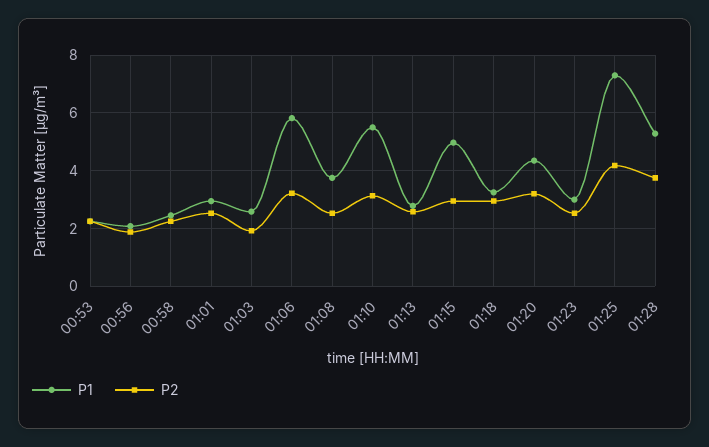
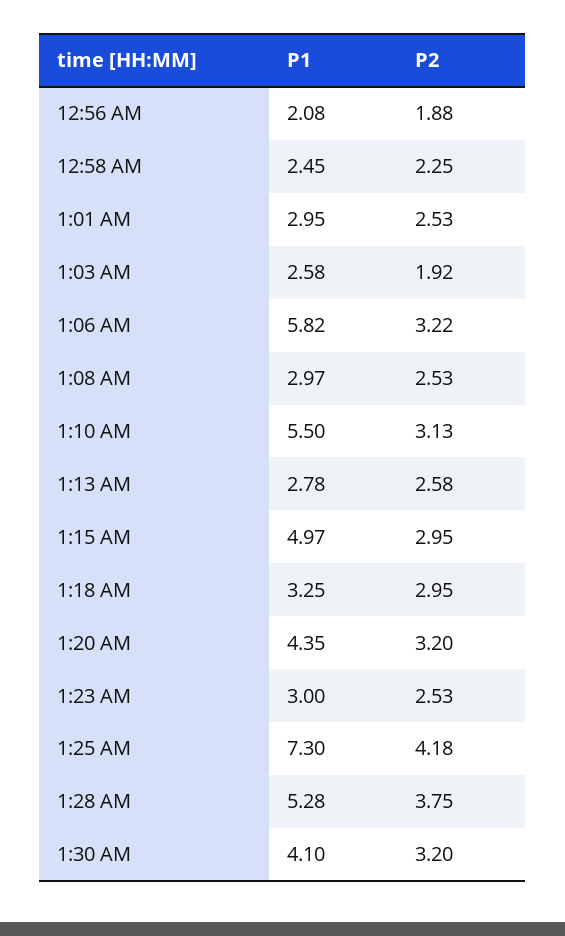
P1, 00:53: 2.25 -> none
P2, 00:53: 2.25 -> none
P1, 01:08: 3.75 -> 2.97
P1, 1:30 AM: none -> 4.1
P2, 1:30 AM: none -> 3.2

